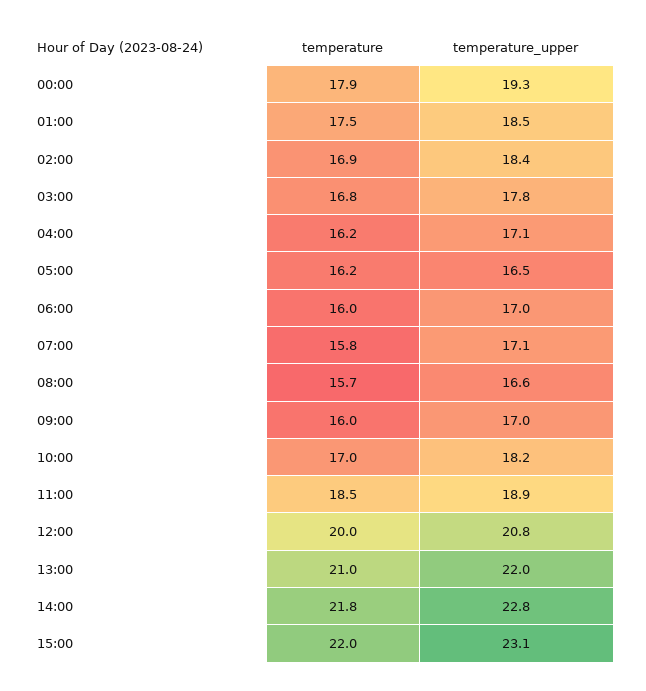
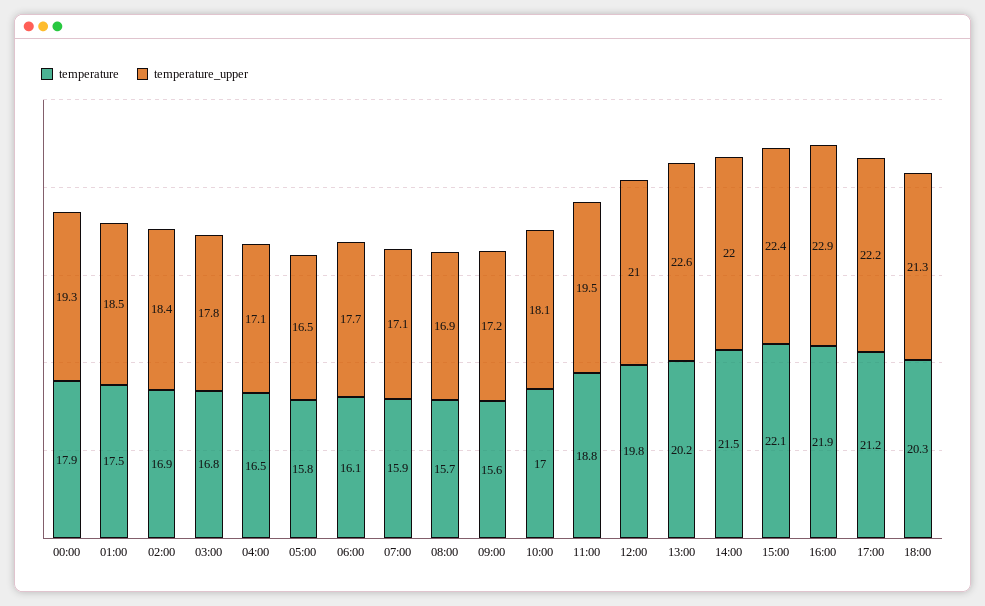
temperature, 04:00: 16.2 -> 16.5
temperature, 05:00: 16.2 -> 15.8
temperature, 06:00: 16 -> 16.1
temperature_upper, 06:00: 17 -> 17.7
temperature, 07:00: 15.8 -> 15.9
temperature_upper, 08:00: 16.6 -> 16.9
temperature, 09:00: 16 -> 15.6
temperature_upper, 09:00: 17 -> 17.2
temperature_upper, 10:00: 18.2 -> 18.1
temperature, 11:00: 18.5 -> 18.8
temperature_upper, 11:00: 18.9 -> 19.5
temperature, 12:00: 20 -> 19.8
temperature_upper, 12:00: 20.8 -> 21
temperature, 13:00: 21 -> 20.2
temperature_upper, 13:00: 22 -> 22.6
temperature, 14:00: 21.8 -> 21.5
temperature_upper, 14:00: 22.8 -> 22
temperature, 15:00: 22 -> 22.1
temperature_upper, 15:00: 23.1 -> 22.4
temperature, 16:00: none -> 21.9
temperature_upper, 16:00: none -> 22.9
temperature, 17:00: none -> 21.2
temperature_upper, 17:00: none -> 22.2
temperature, 18:00: none -> 20.3
temperature_upper, 18:00: none -> 21.3

